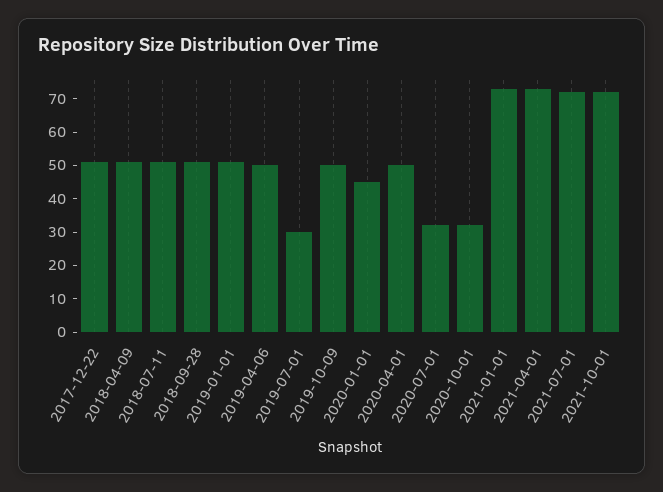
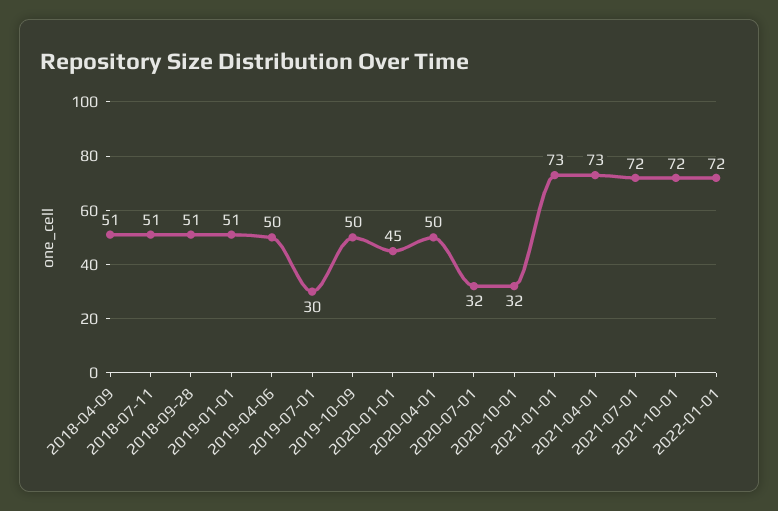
2017-12-22: 50 -> none
2022-01-01: none -> 72

